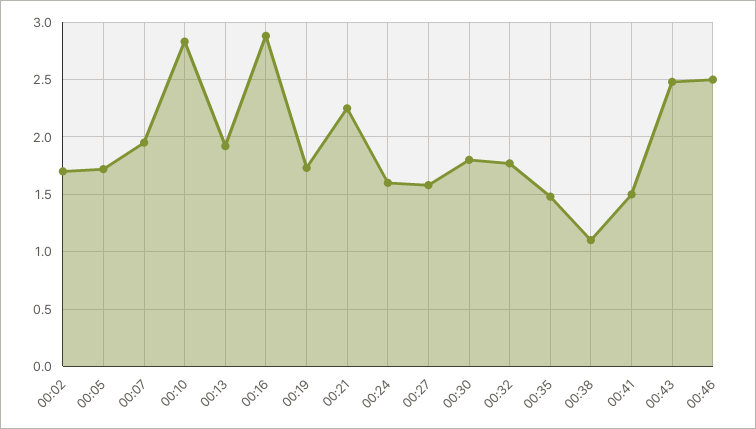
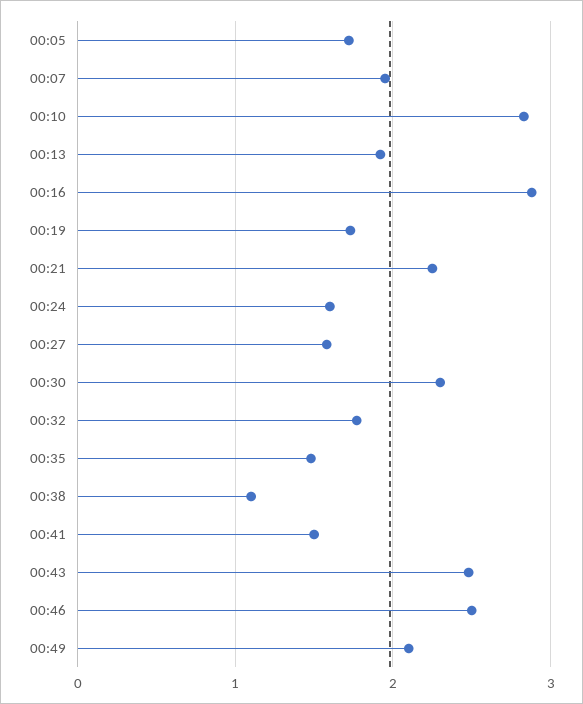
00:02: 1.7 -> none
00:30: 1.8 -> 2.3
00:49: none -> 2.1

